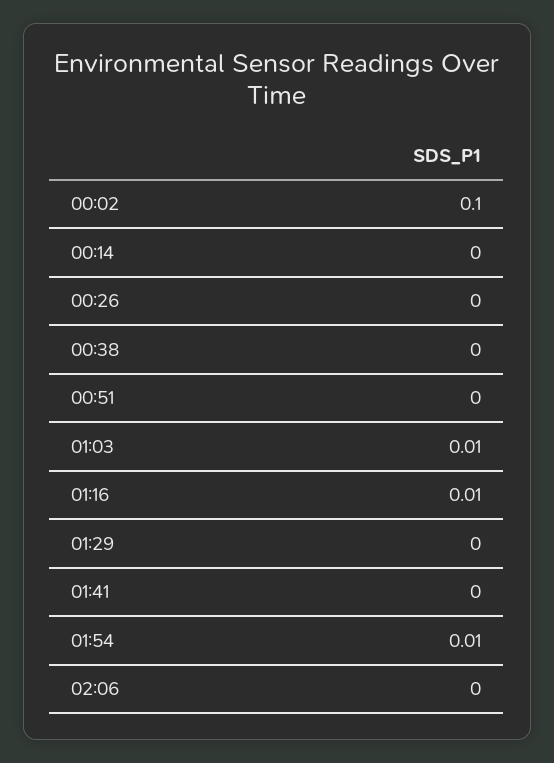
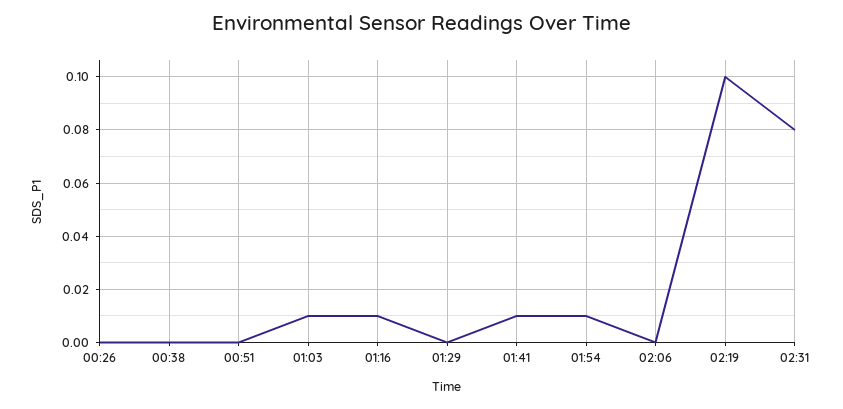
00:02: 0.1 -> none
00:14: 0 -> none
01:41: 0 -> 0.01
02:19: none -> 0.1
02:31: none -> 0.08

